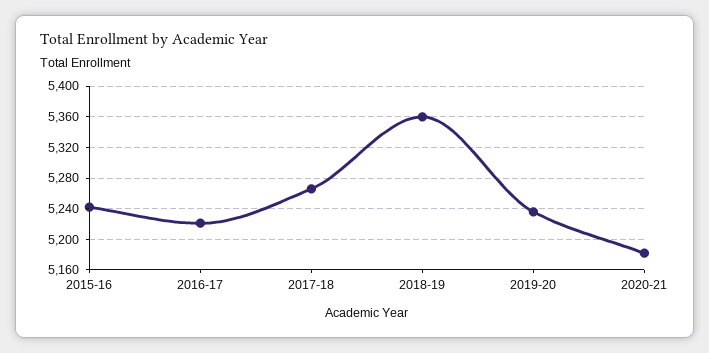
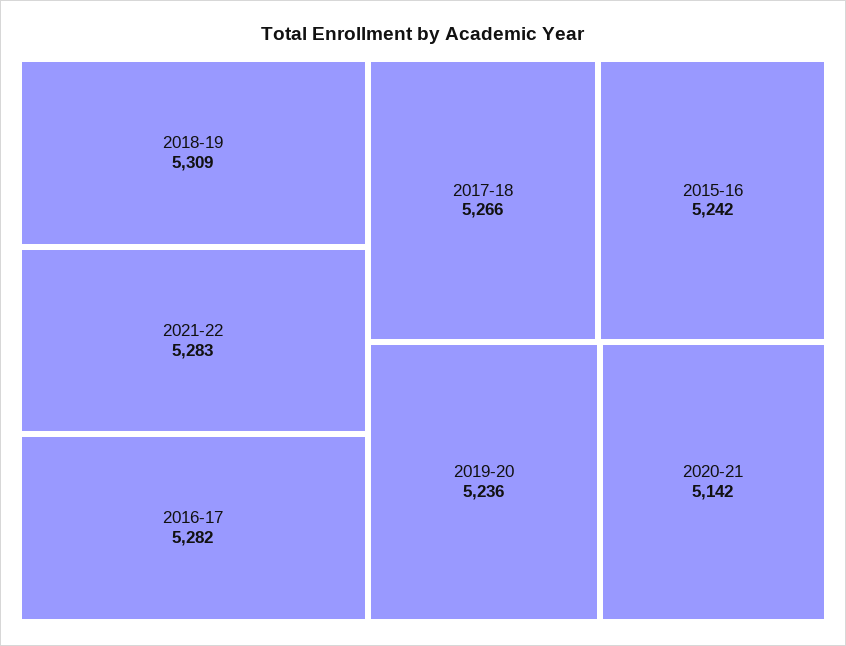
2016-17: 5220 -> 5282
2018-19: 5360 -> 5309
2020-21: 5180 -> 5142
2021-22: none -> 5283

